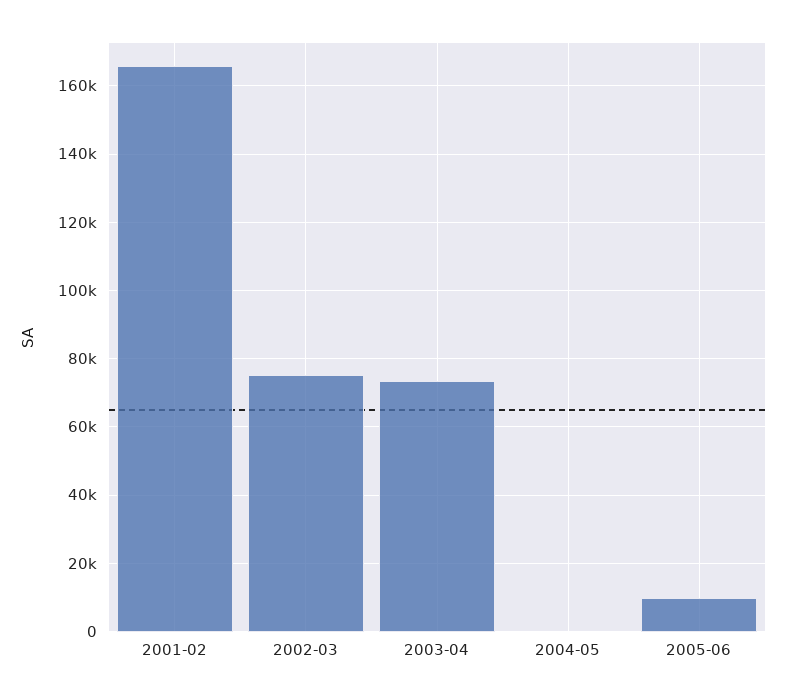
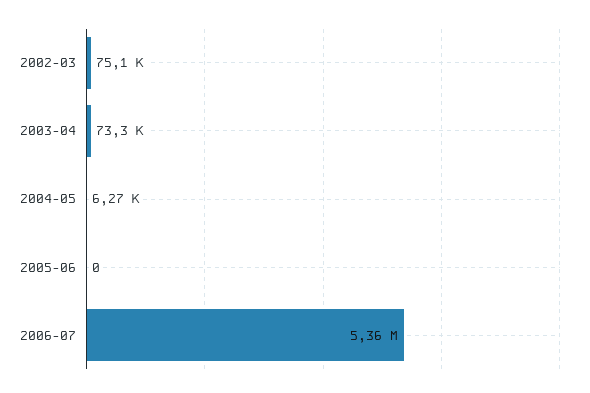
2001-02: 166000 -> none
2004-05: 0 -> 6270
2005-06: 10000 -> 0
2006-07: none -> 5360000

